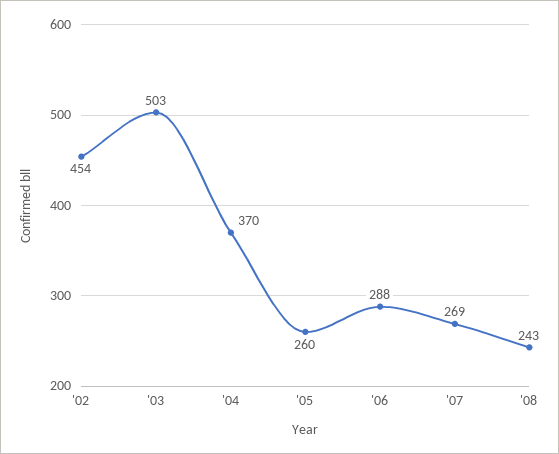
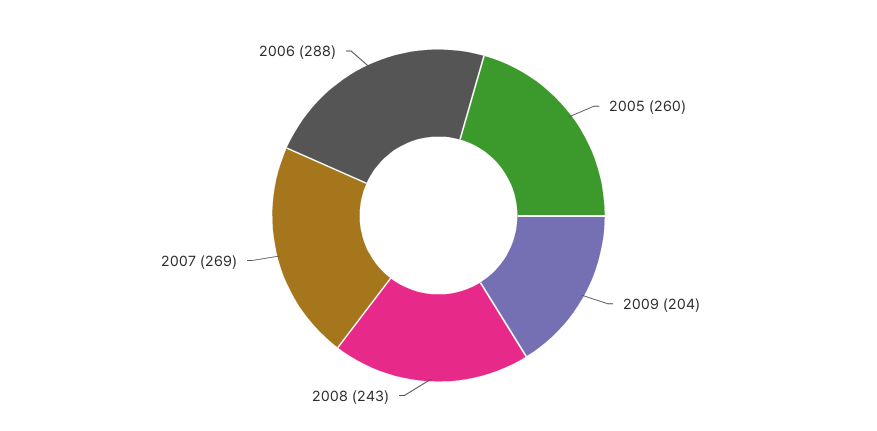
'02: 454 -> none
'03: 503 -> none
'04: 370 -> none
2009: none -> 204

